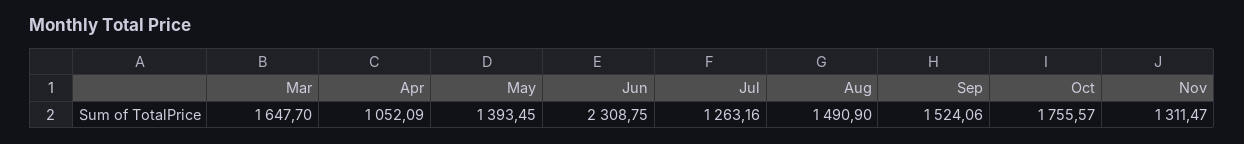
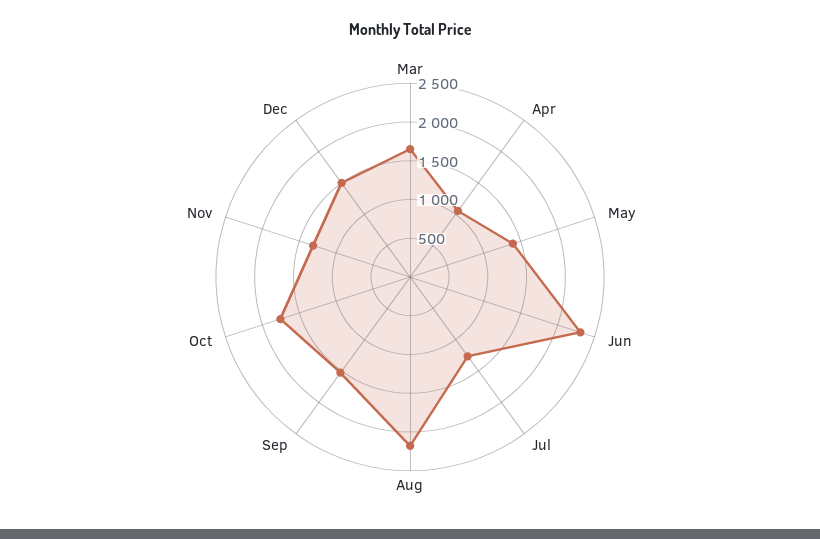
Aug: 1490.9 -> 2250
Dec: none -> 1500

